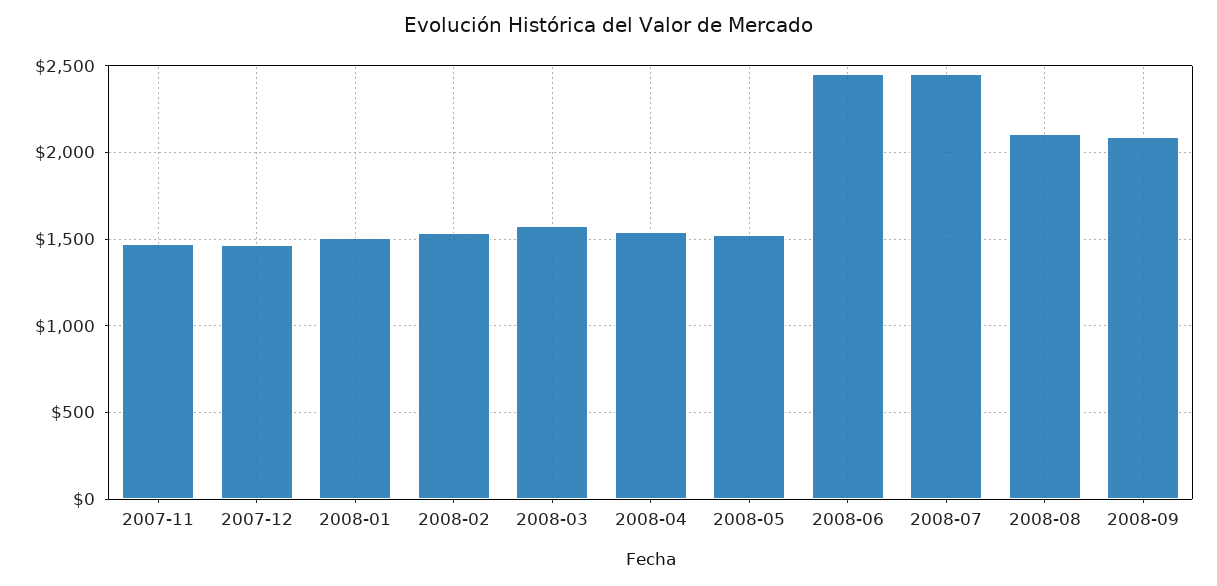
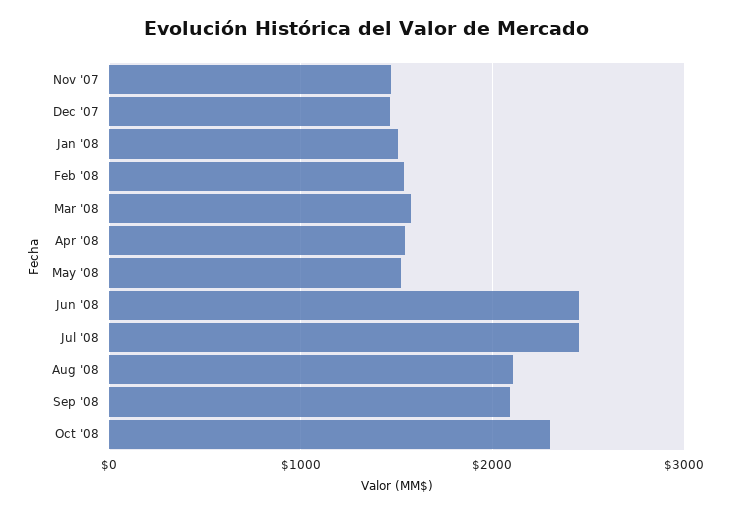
Oct '08: none -> 2300

